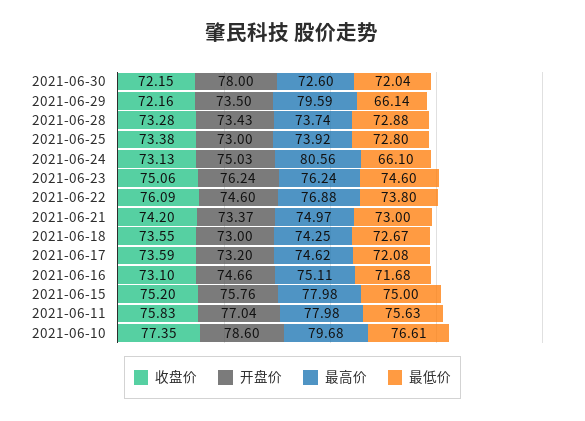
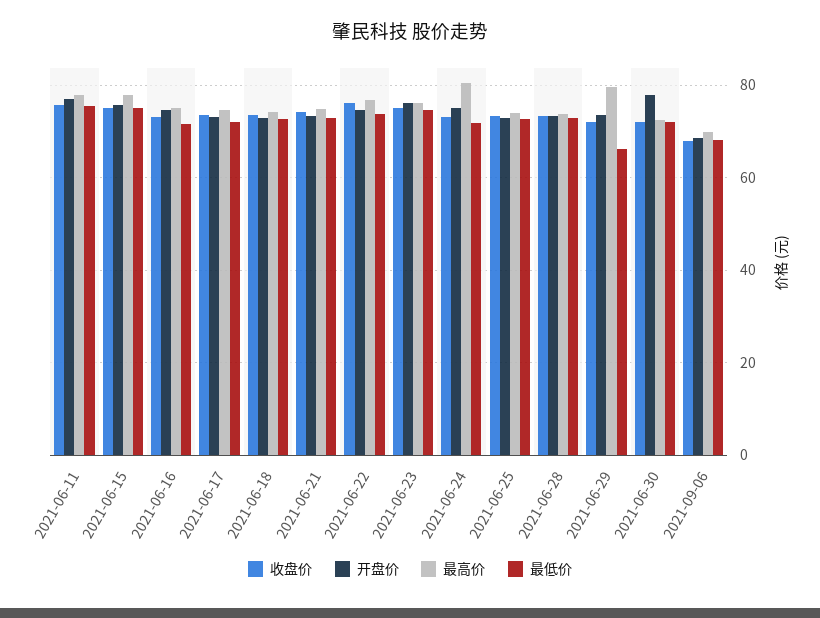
最低价, 2021-06-24: 66.1 -> 72
收盘价, 2021-06-10: 77.35 -> none
开盘价, 2021-06-10: 78.6 -> none
最高价, 2021-06-10: 79.68 -> none
最低价, 2021-06-10: 76.61 -> none
收盘价, 2021-09-06: none -> 68
开盘价, 2021-09-06: none -> 68
最高价, 2021-09-06: none -> 70
最低价, 2021-09-06: none -> 68

